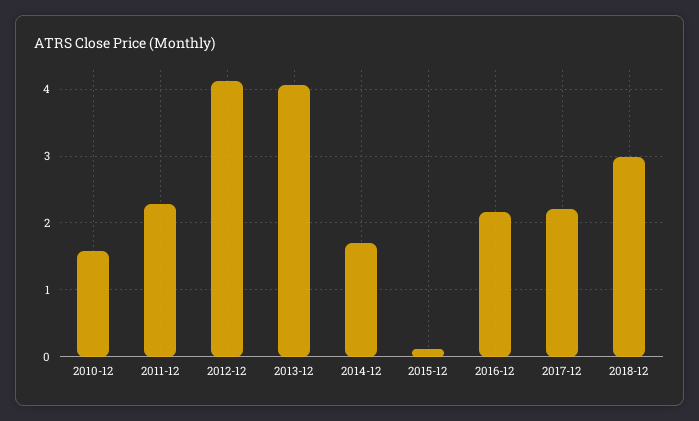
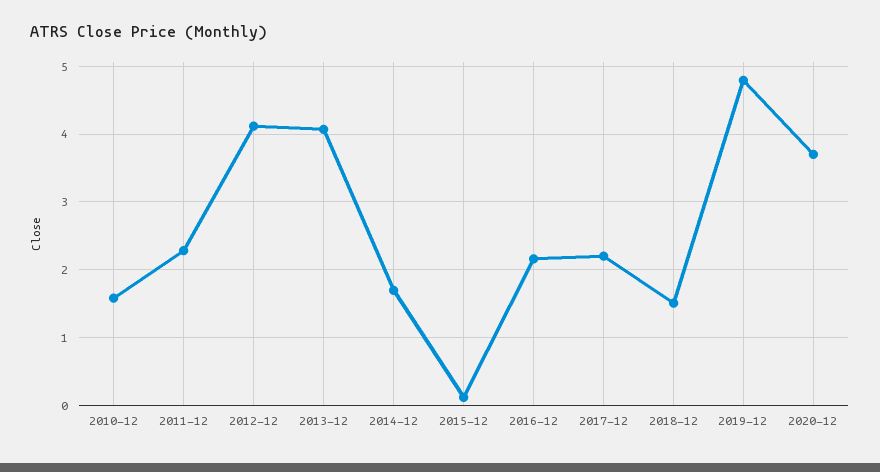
2018-12: 3 -> 1.5
2019-12: none -> 4.8
2020-12: none -> 3.7

